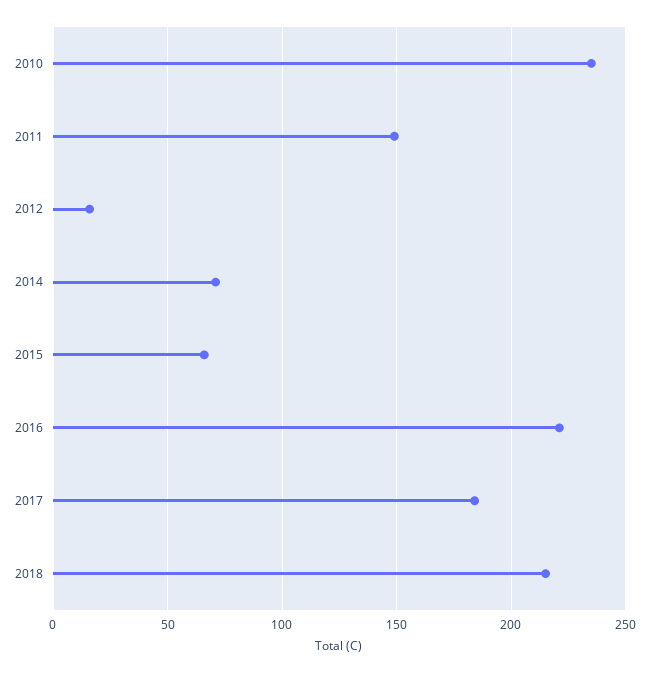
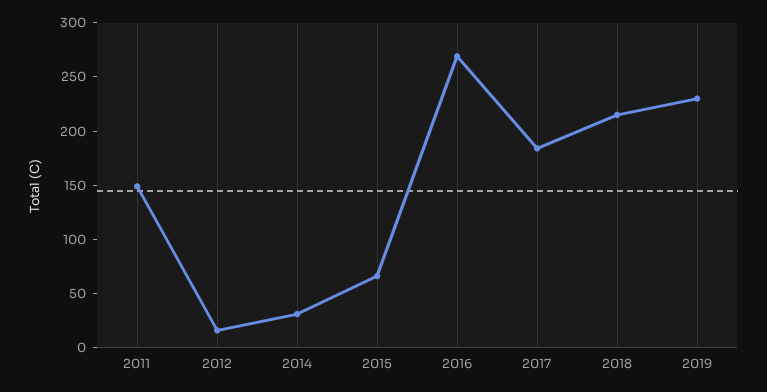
2010: 235 -> none
2014: 70 -> 30
2016: 220 -> 270
2019: none -> 230

